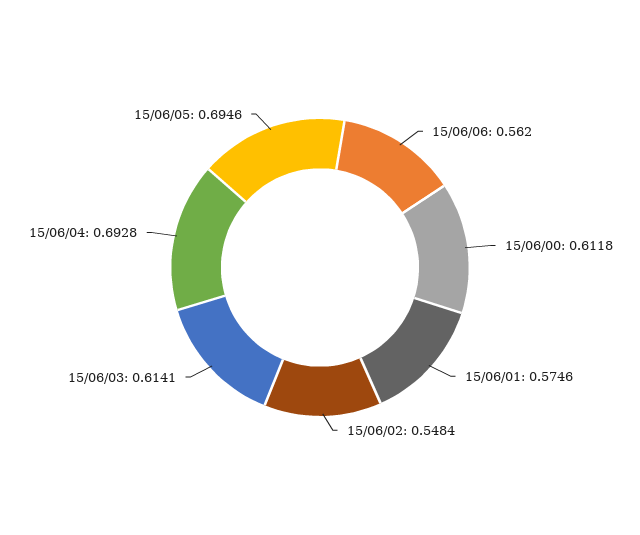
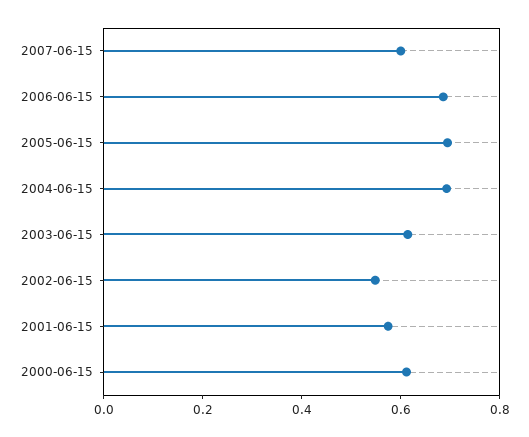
15/06/06: 0.562 -> 0.7
2007-06-15: none -> 0.6

